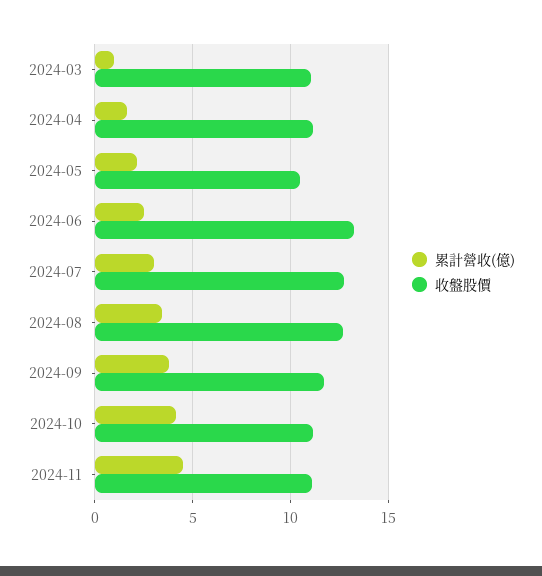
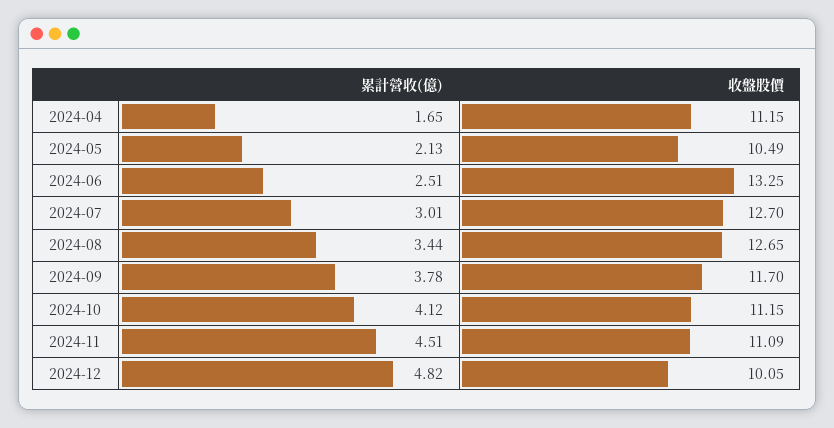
累計營收(億), 2024-03: 1 -> none
收盤股價, 2024-03: 11 -> none
累計營收(億), 2024-12: none -> 4.82
收盤股價, 2024-12: none -> 10.05

